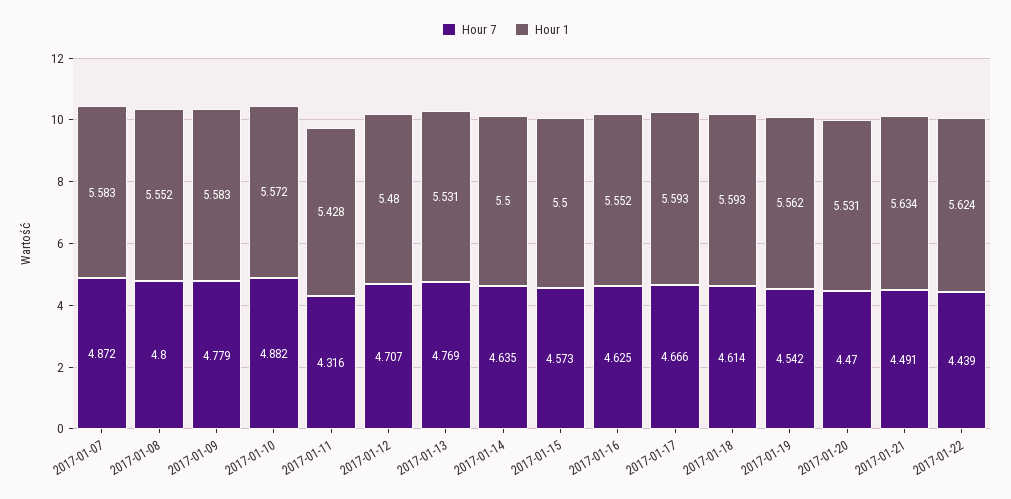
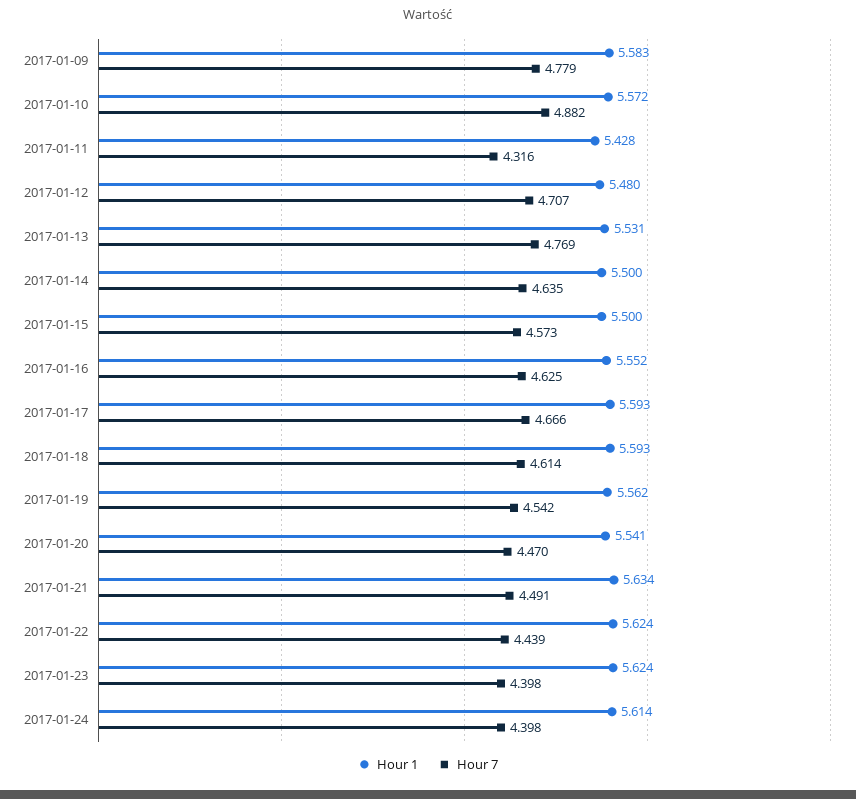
Hour 7, 2017-01-07: 4.872 -> none
Hour 1, 2017-01-07: 5.583 -> none
Hour 7, 2017-01-08: 4.8 -> none
Hour 1, 2017-01-08: 5.552 -> none
Hour 1, 2017-01-20: 5.531 -> 5.541
Hour 1, 2017-01-23: none -> 5.624
Hour 7, 2017-01-23: none -> 4.398
Hour 1, 2017-01-24: none -> 5.614
Hour 7, 2017-01-24: none -> 4.398

